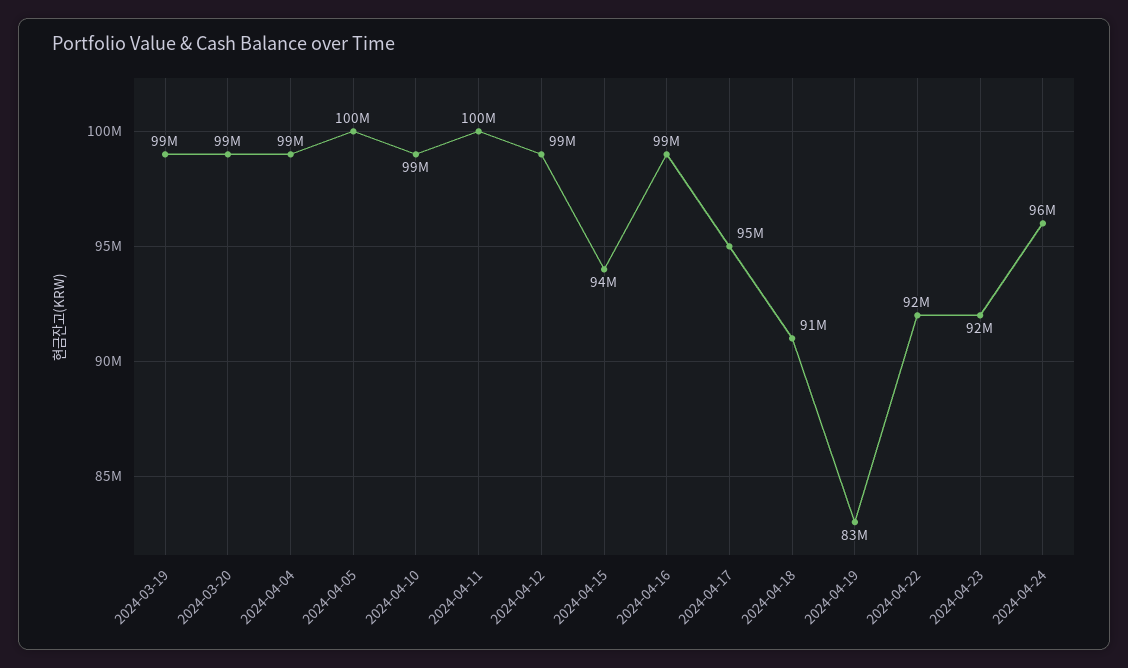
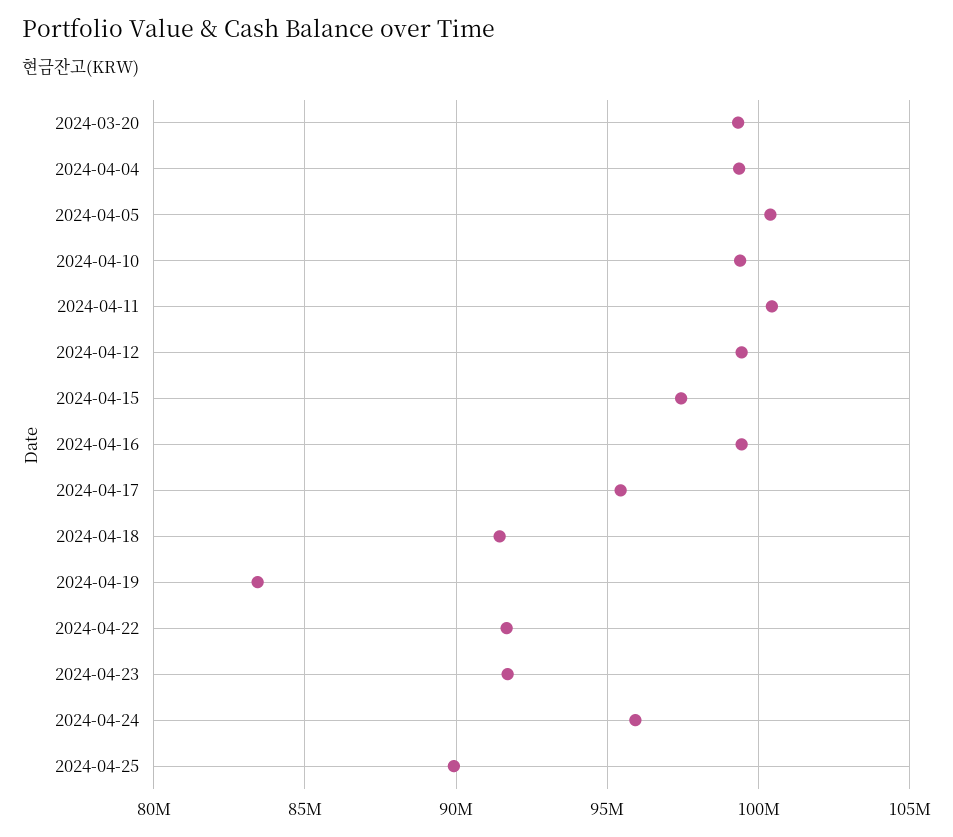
2024-03-19: 99000000 -> none
2024-04-15: 94000000 -> 97500000
2024-04-25: none -> 90000000

